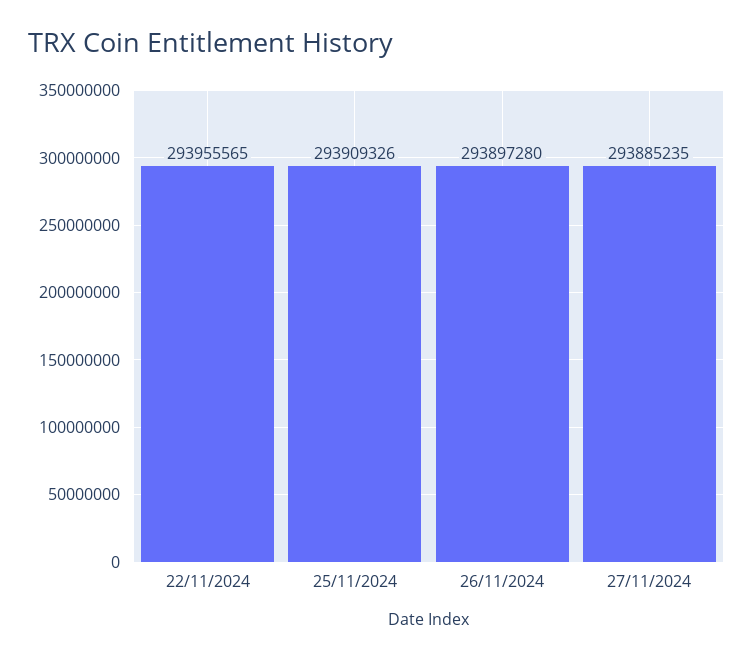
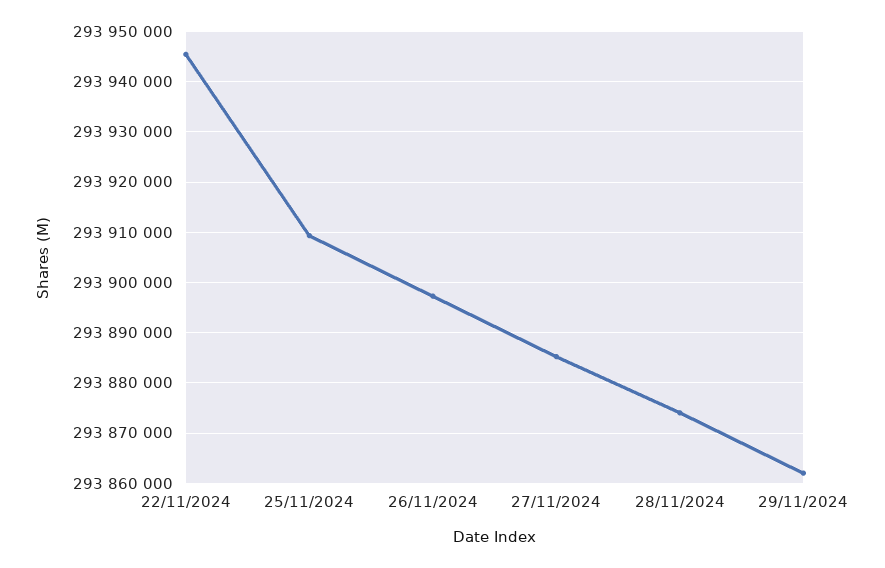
22/11/2024: 293955565 -> 293946000
28/11/2024: none -> 293874000
29/11/2024: none -> 293862000

